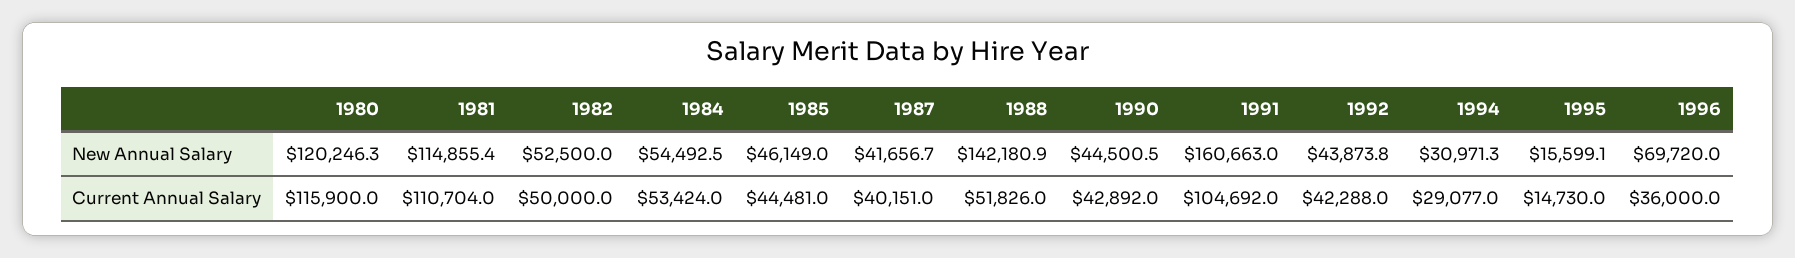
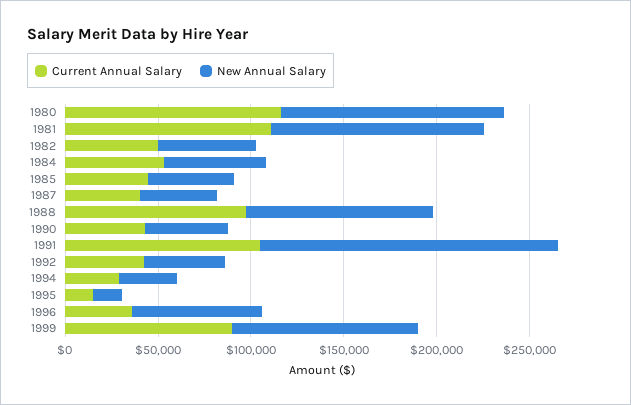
New Annual Salary, 1988: 142180.9 -> 100000
Current Annual Salary, 1988: 51826 -> 100000
Current Annual Salary, 1999: none -> 90000
New Annual Salary, 1999: none -> 100000

